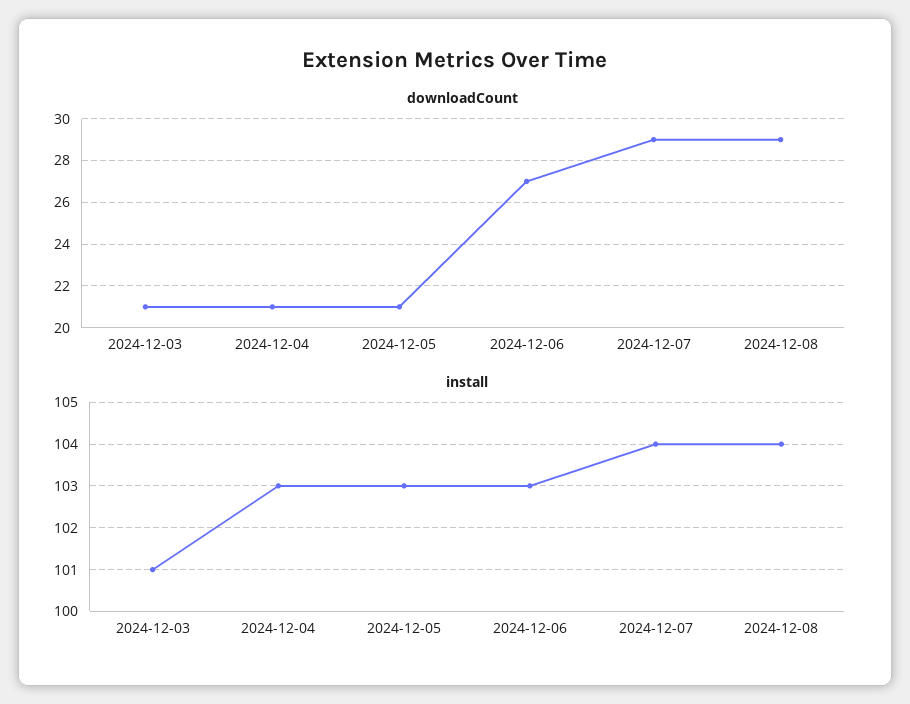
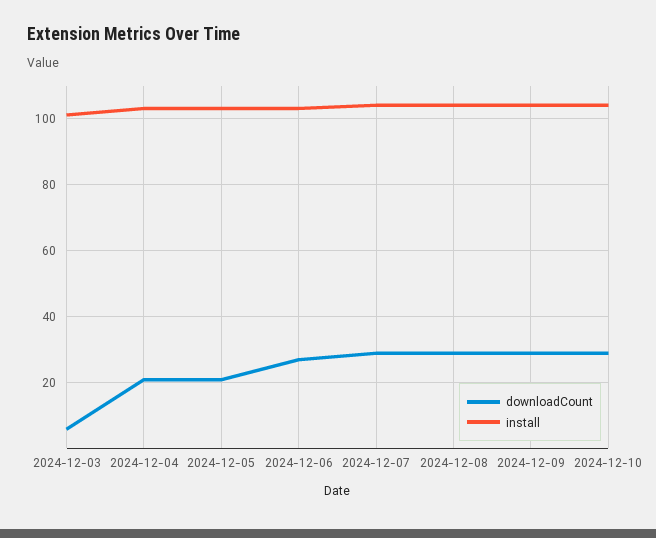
downloadCount, 2024-12-03: 21 -> 5
downloadCount, 2024-12-09: none -> 30
install, 2024-12-09: none -> 105
downloadCount, 2024-12-10: none -> 30
install, 2024-12-10: none -> 105

